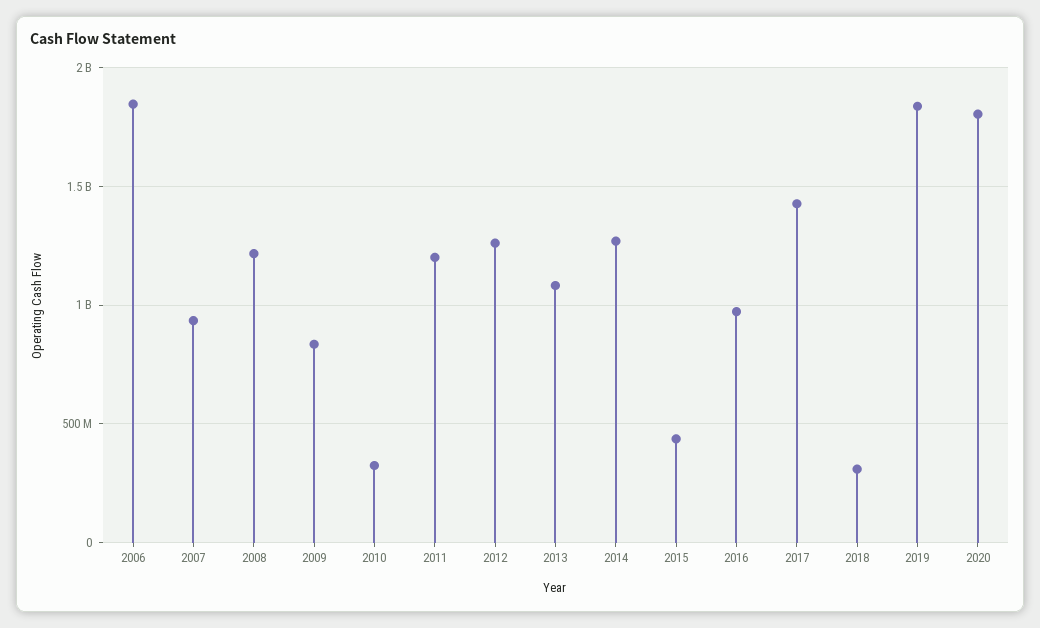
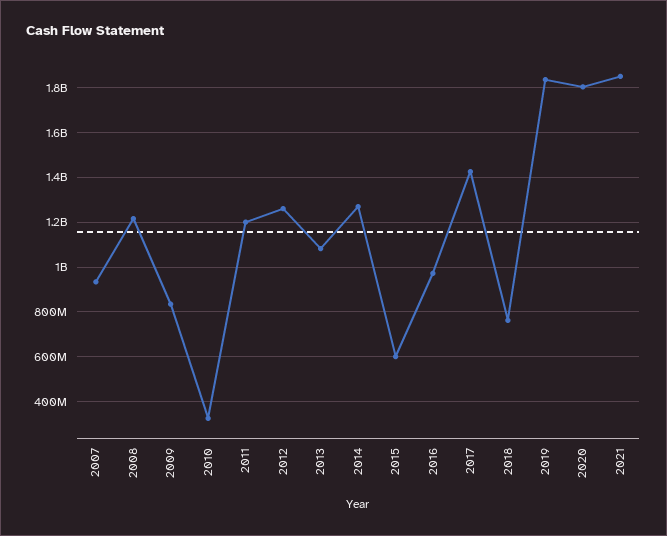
2006: 1850000000 -> none
2015: 450000000 -> 600000000
2018: 300000000 -> 750000000
2021: none -> 1850000000

